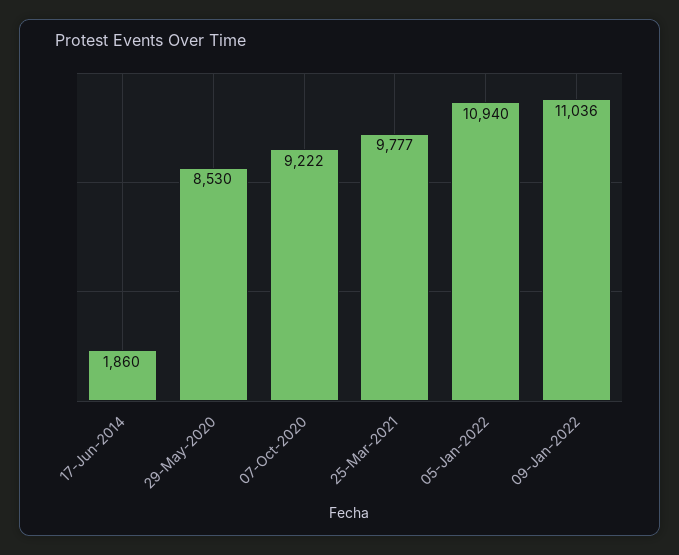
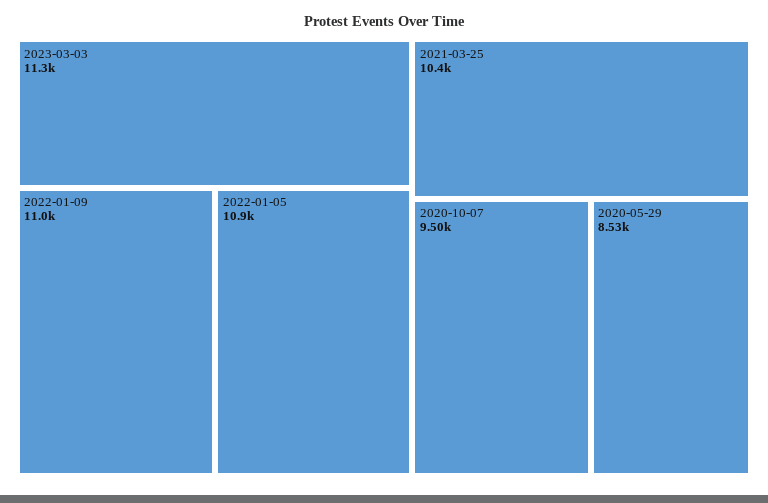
17-Jun-2014: 1860 -> none
07-Oct-2020: 9222 -> 9500
25-Mar-2021: 9777 -> 10400
2023-03-03: none -> 11300

